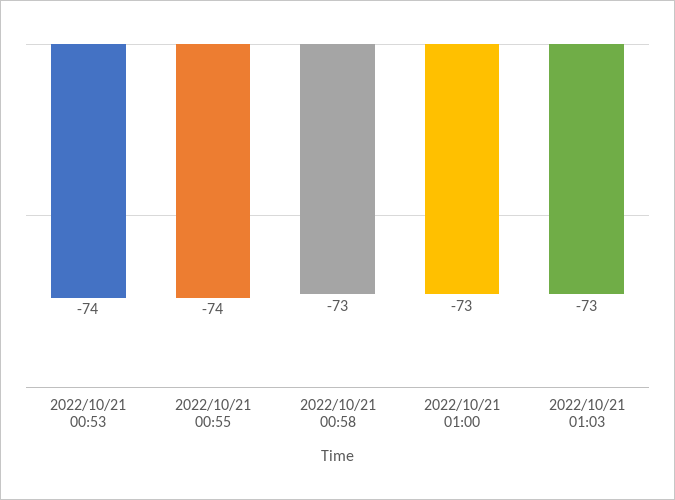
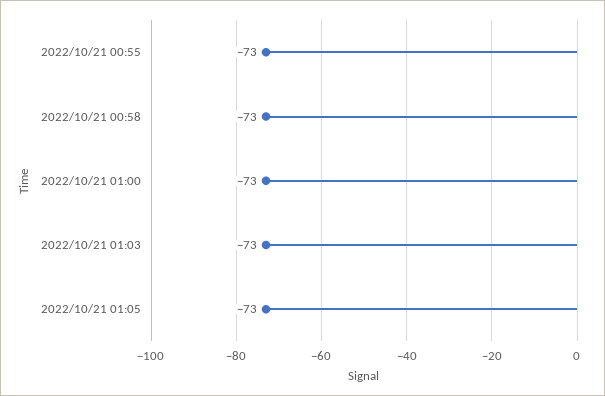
2022/10/21 00:53: -74 -> none
2022/10/21 00:55: -74 -> -73
2022/10/21 01:05: none -> -73

